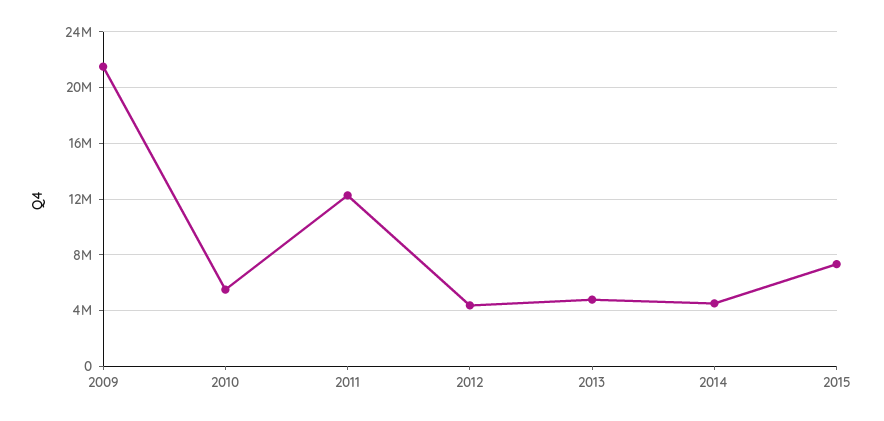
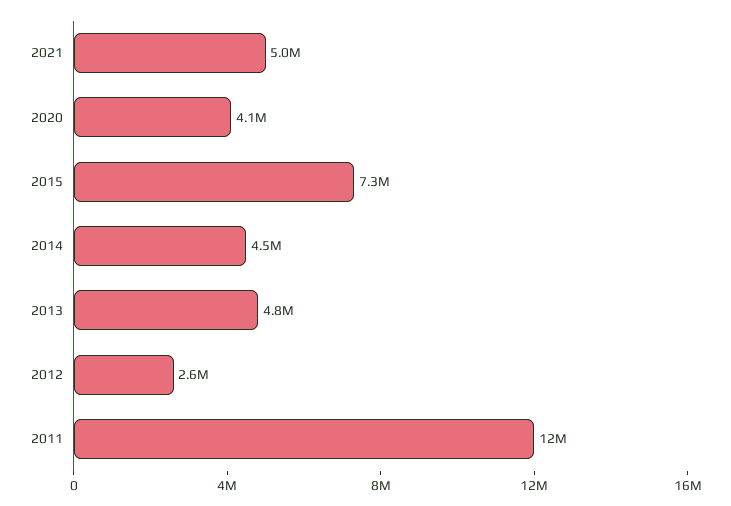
2009: 21500000 -> none
2010: 5500000 -> none
2012: 4500000 -> 2600000
2021: none -> 5000000
2020: none -> 4100000

